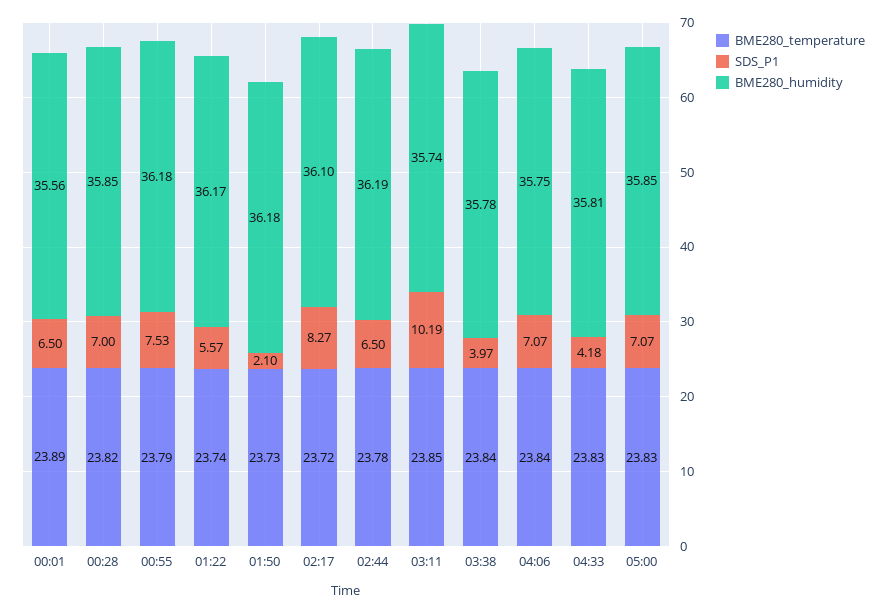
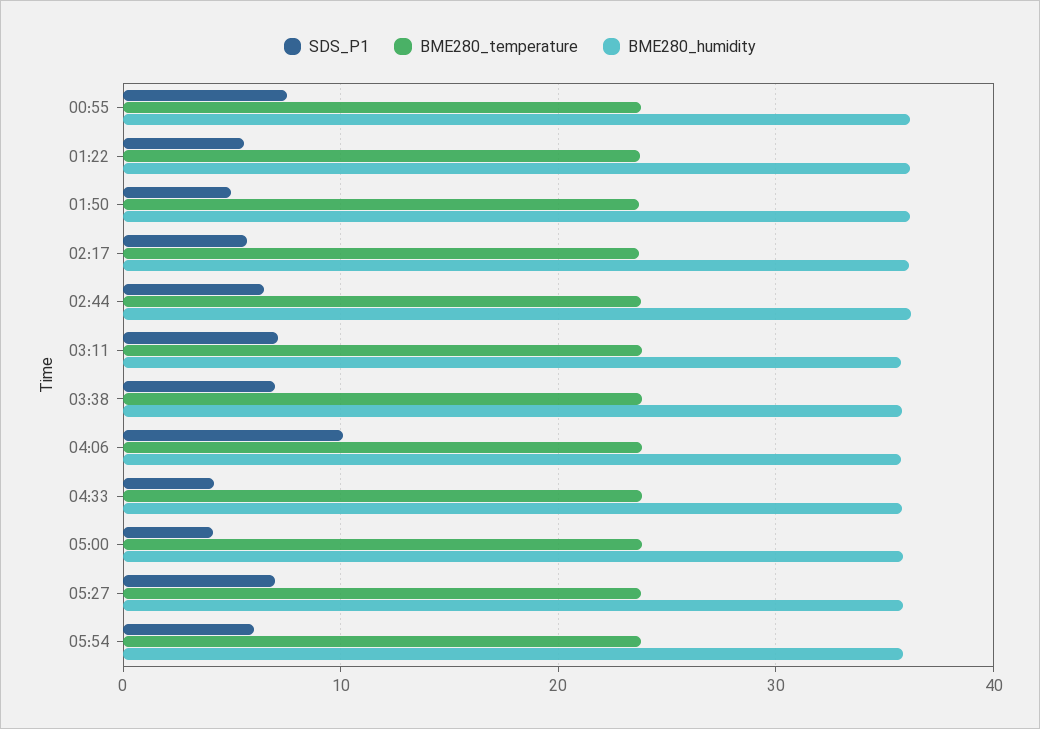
BME280_temperature, 00:01: 23.89 -> none
SDS_P1, 00:01: 6.5 -> none
BME280_humidity, 00:01: 35.56 -> none
BME280_temperature, 00:28: 23.82 -> none
SDS_P1, 00:28: 7 -> none
BME280_humidity, 00:28: 35.85 -> none
SDS_P1, 01:50: 2.1 -> 5
SDS_P1, 02:17: 8.27 -> 6
SDS_P1, 03:11: 10.19 -> 7
SDS_P1, 03:38: 3.97 -> 7
SDS_P1, 04:06: 7.07 -> 10
SDS_P1, 05:00: 7.07 -> 4
SDS_P1, 05:27: none -> 7
BME280_temperature, 05:27: none -> 24
BME280_humidity, 05:27: none -> 36
SDS_P1, 05:54: none -> 6
BME280_temperature, 05:54: none -> 24
BME280_humidity, 05:54: none -> 36

